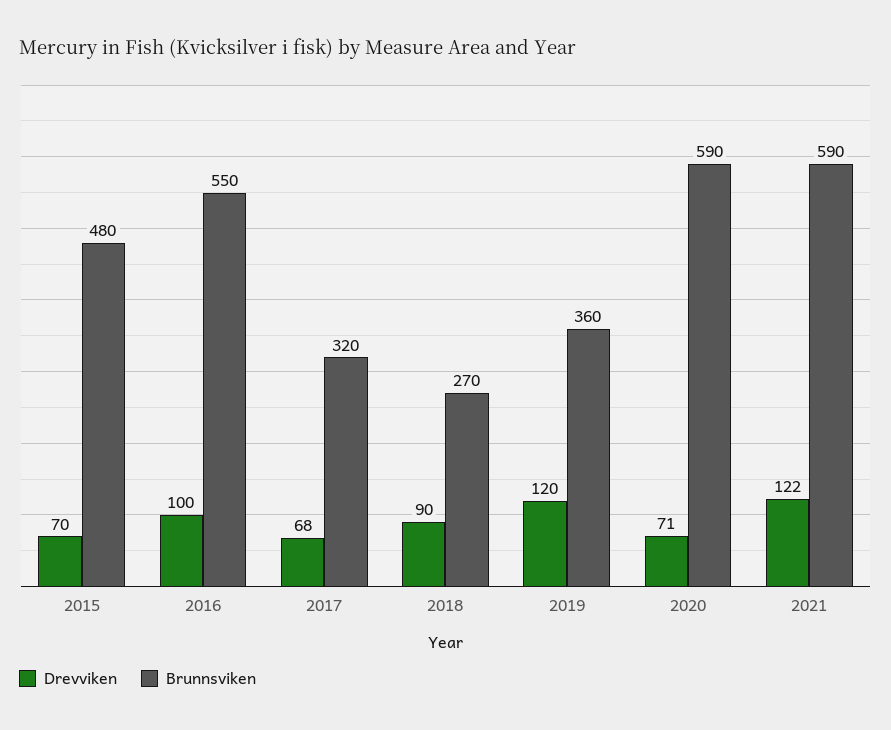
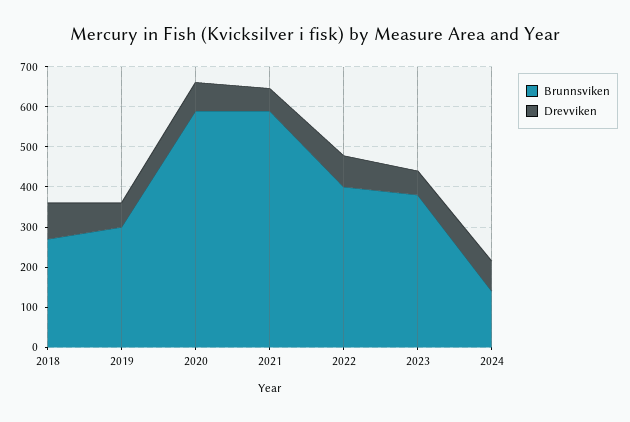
Drevviken, 2015: 70 -> none
Brunnsviken, 2015: 480 -> none
Drevviken, 2016: 100 -> none
Brunnsviken, 2016: 550 -> none
Drevviken, 2017: 68 -> none
Brunnsviken, 2017: 320 -> none
Drevviken, 2019: 120 -> 60
Brunnsviken, 2019: 360 -> 300
Drevviken, 2021: 122 -> 60
Brunnsviken, 2022: none -> 400
Drevviken, 2022: none -> 80
Brunnsviken, 2023: none -> 380
Drevviken, 2023: none -> 60
Brunnsviken, 2024: none -> 140
Drevviken, 2024: none -> 80

